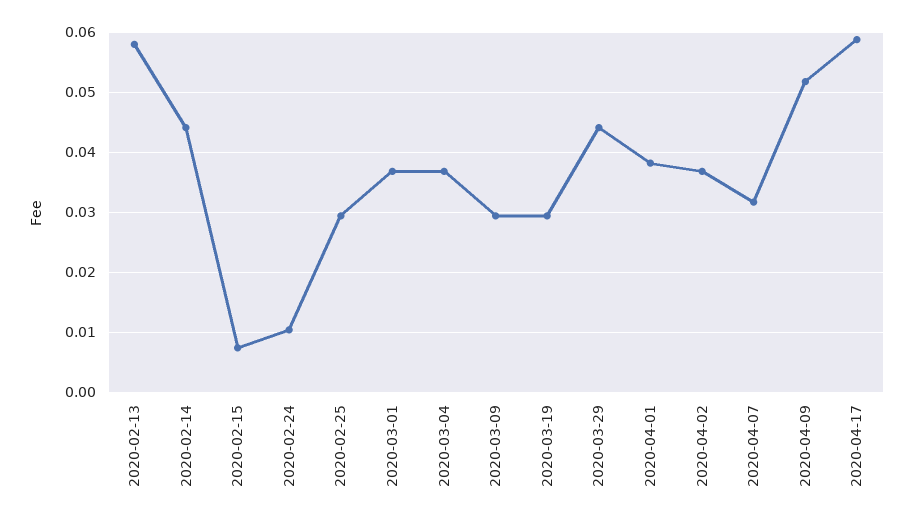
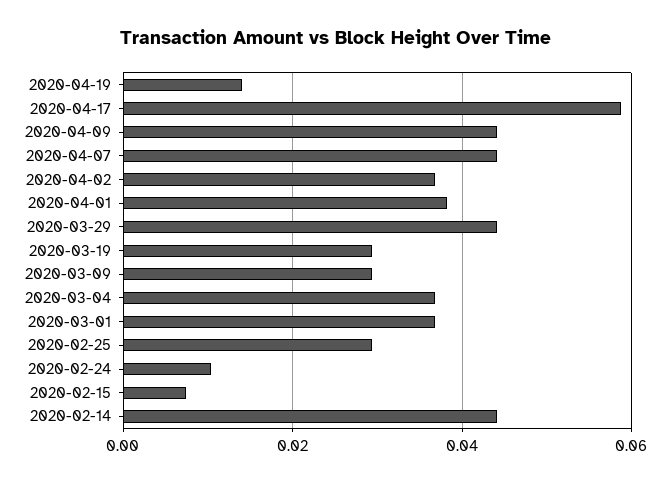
2020-02-13: 0.058 -> none
2020-04-07: 0.032 -> 0.044
2020-04-09: 0.052 -> 0.044
2020-04-19: none -> 0.014

